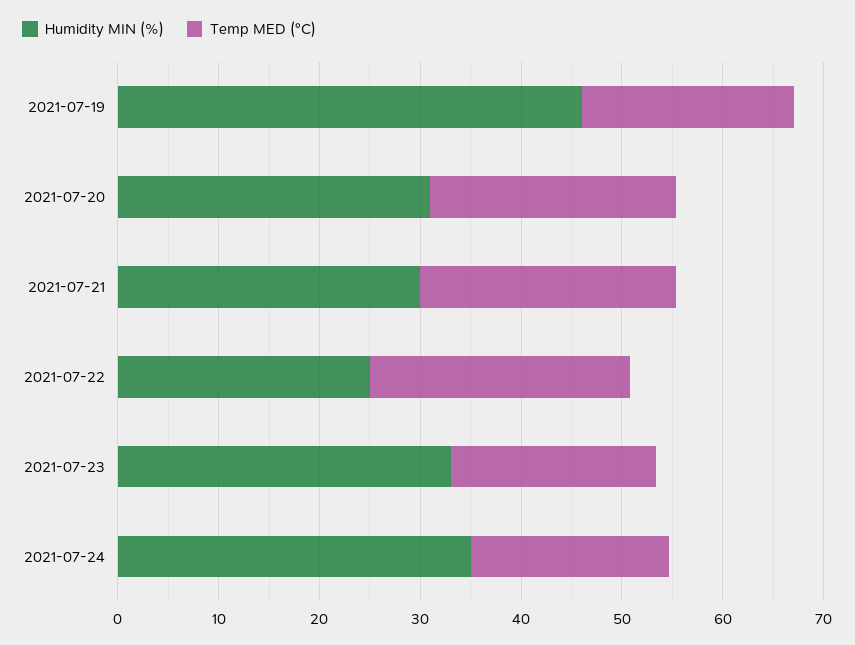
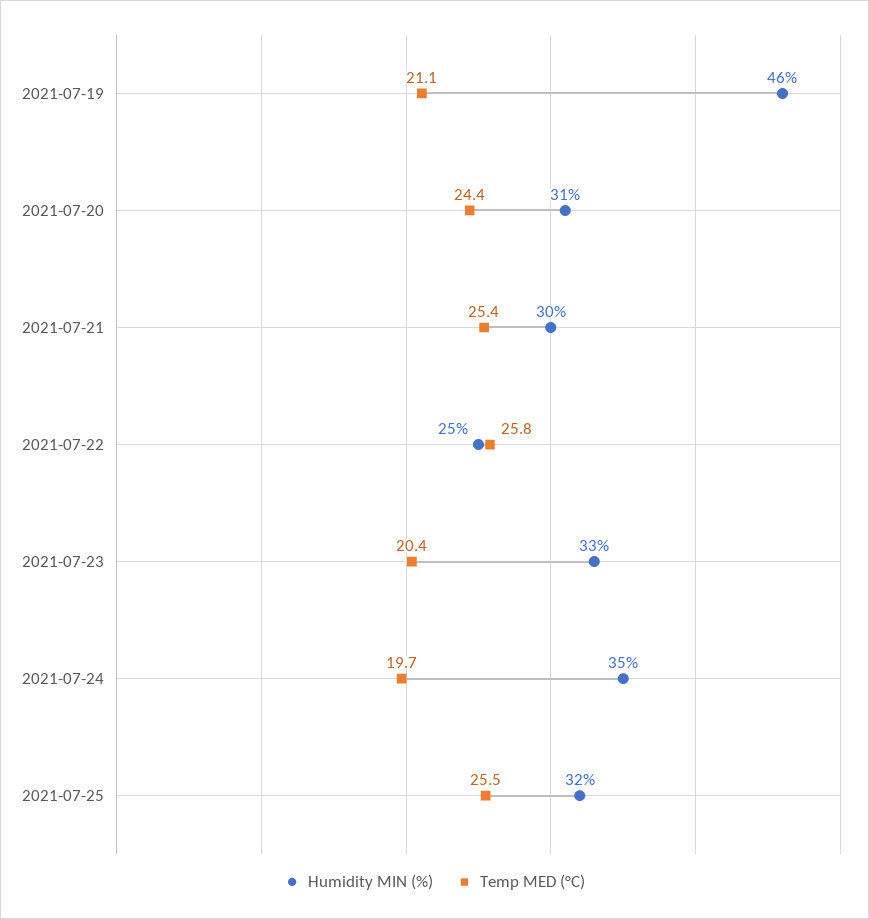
Humidity MIN (%), 2021-07-25: none -> 32
Temp MED (°C), 2021-07-25: none -> 25.5

